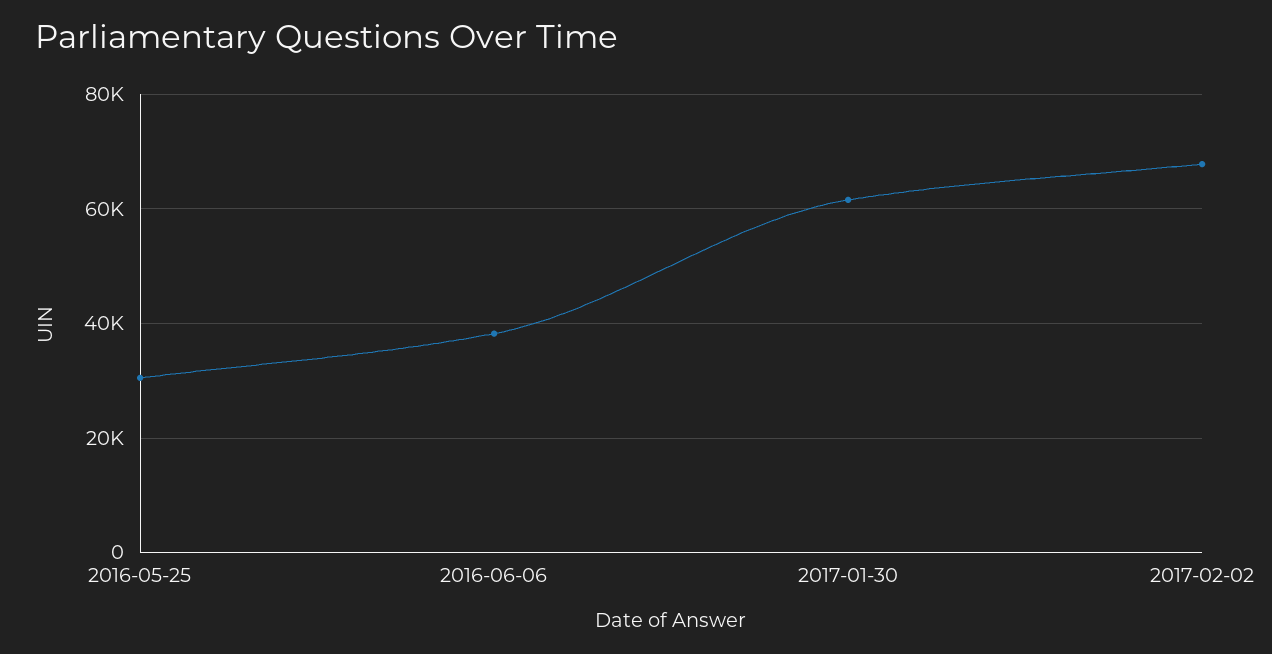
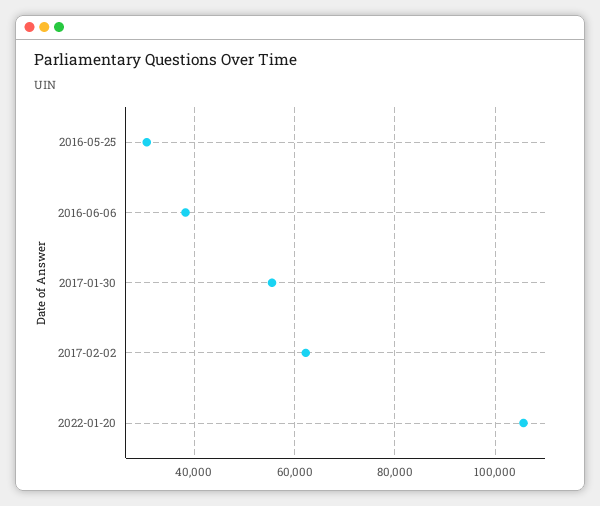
2017-01-30: 62000 -> 56000
2017-02-02: 68000 -> 62000
2022-01-20: none -> 106000

